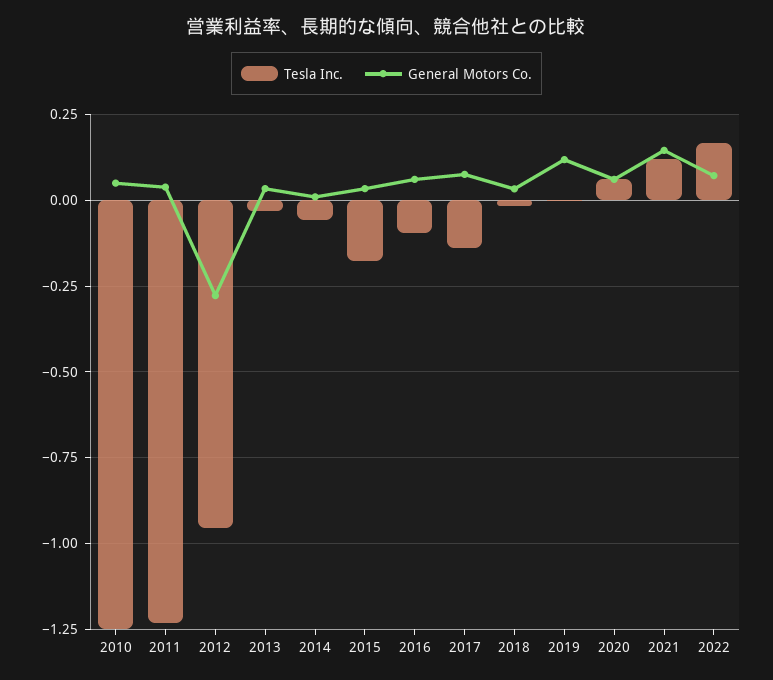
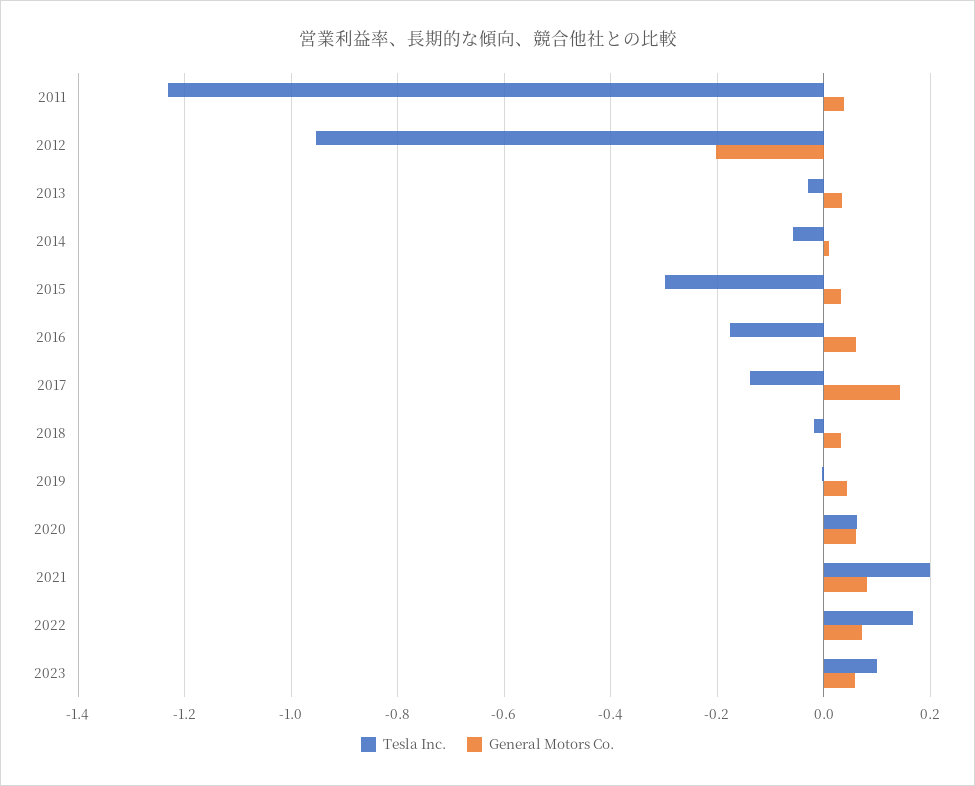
Tesla Inc., 2010: -1.25 -> none
General Motors Co., 2010: 0.05 -> none
General Motors Co., 2012: -0.275 -> -0.2
Tesla Inc., 2015: -0.175 -> -0.3
Tesla Inc., 2016: -0.1 -> -0.18
General Motors Co., 2017: 0.075 -> 0.14
General Motors Co., 2019: 0.125 -> 0.04
Tesla Inc., 2021: 0.125 -> 0.2
General Motors Co., 2021: 0.15 -> 0.08
Tesla Inc., 2023: none -> 0.1
General Motors Co., 2023: none -> 0.06

